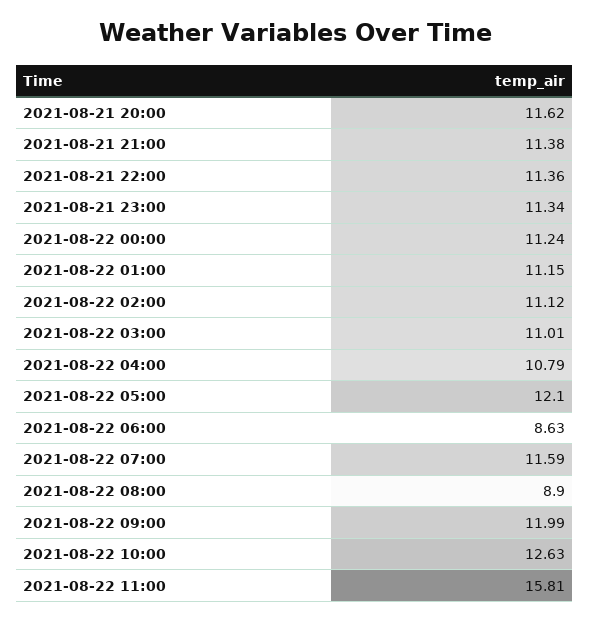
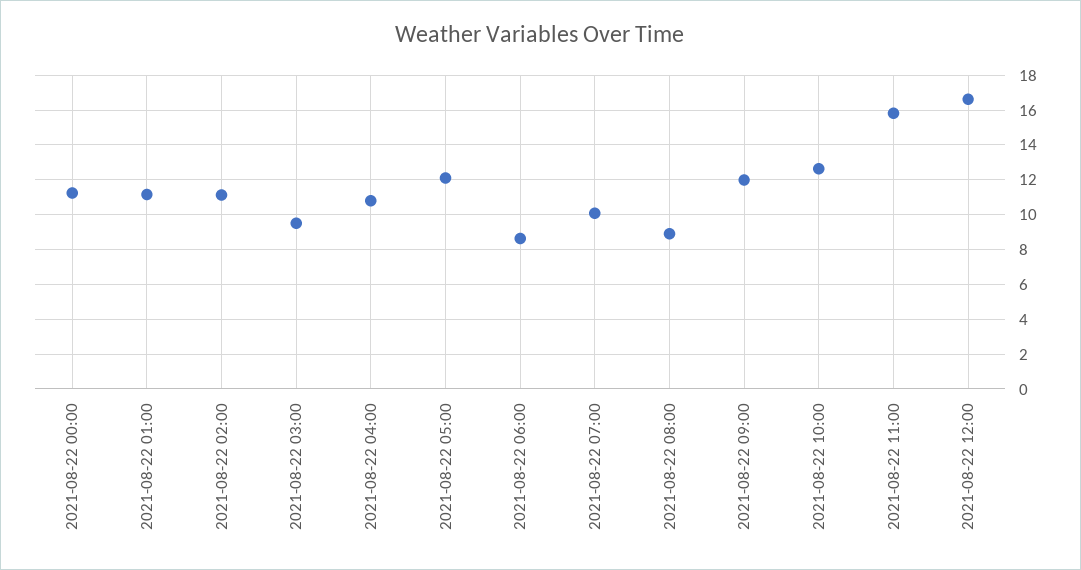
2021-08-21 20:00: 11.62 -> none
2021-08-21 21:00: 11.38 -> none
2021-08-21 22:00: 11.36 -> none
2021-08-21 23:00: 11.34 -> none
2021-08-22 03:00: 11.01 -> 9.5
2021-08-22 07:00: 11.59 -> 10
2021-08-22 12:00: none -> 16.5

